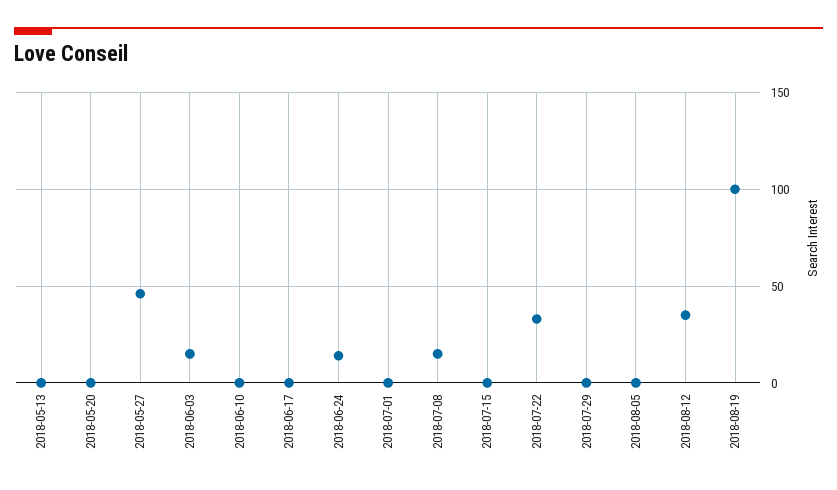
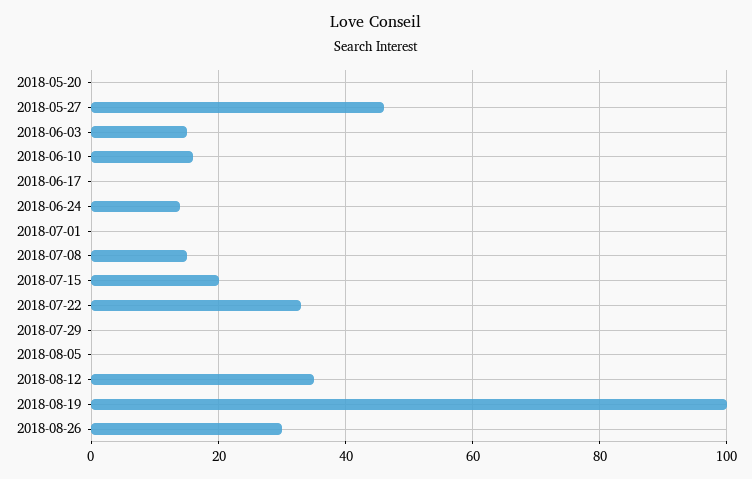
2018-05-13: 0 -> none
2018-06-10: 0 -> 15
2018-07-15: 0 -> 20
2018-08-26: none -> 30

